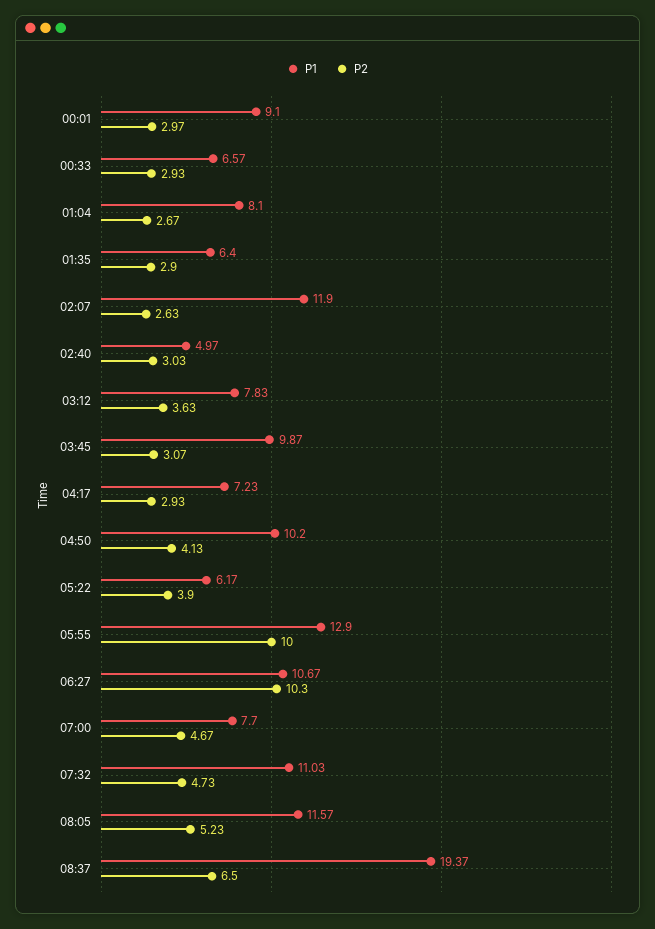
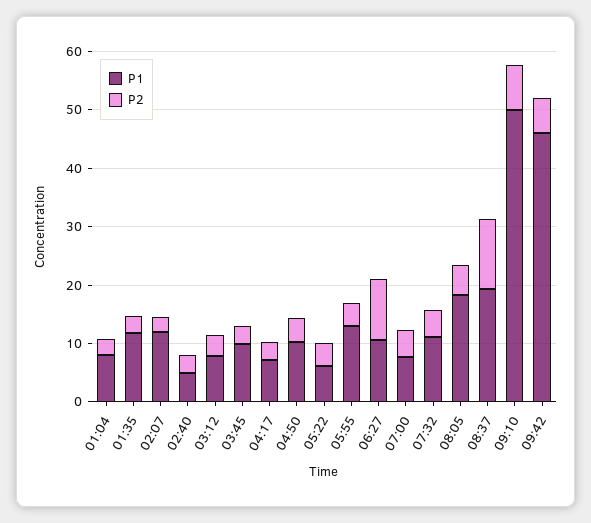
P1, 00:01: 9.1 -> none
P2, 00:01: 2.97 -> none
P1, 00:33: 6.57 -> none
P2, 00:33: 2.93 -> none
P1, 01:35: 6.4 -> 12
P2, 05:55: 10 -> 4
P1, 08:05: 11.57 -> 18
P2, 08:37: 6.5 -> 12
P1, 09:10: none -> 50
P2, 09:10: none -> 8
P1, 09:42: none -> 46
P2, 09:42: none -> 6

